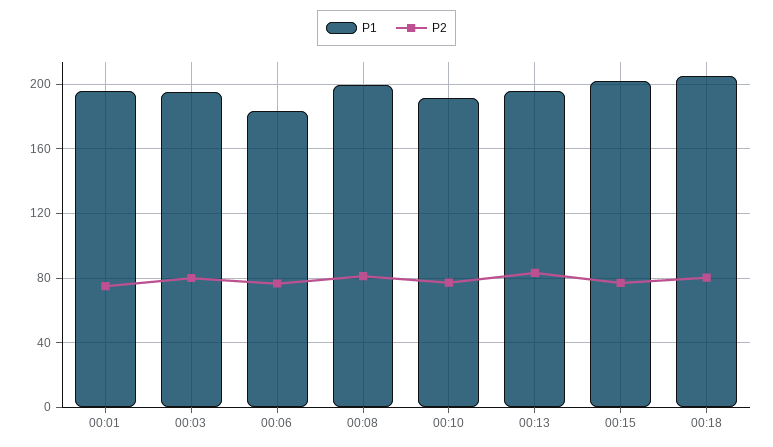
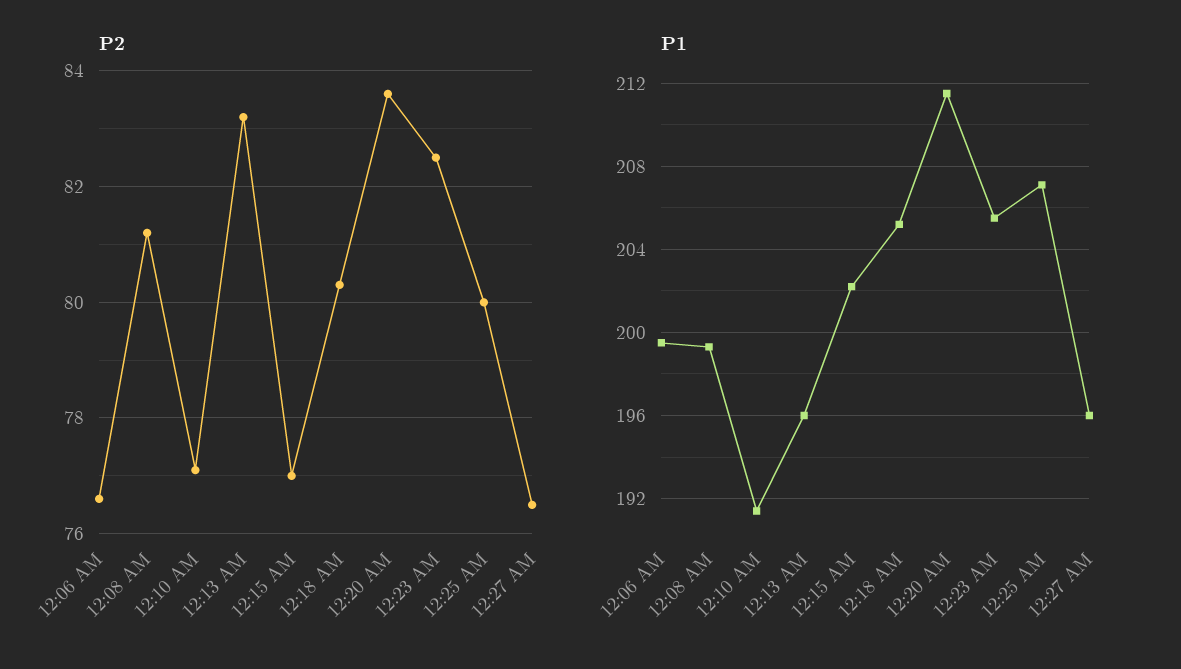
P1, 00:01: 195 -> none
P2, 00:01: 75 -> none
P1, 00:03: 195 -> none
P2, 00:03: 80 -> none
P1, 00:06: 185 -> 199.5
P2, 12:20 AM: none -> 83.5
P2, 12:23 AM: none -> 82.5
P2, 12:25 AM: none -> 80
P2, 12:27 AM: none -> 76.5
P1, 12:20 AM: none -> 211.5
P1, 12:23 AM: none -> 205.5
P1, 12:25 AM: none -> 207
P1, 12:27 AM: none -> 196

